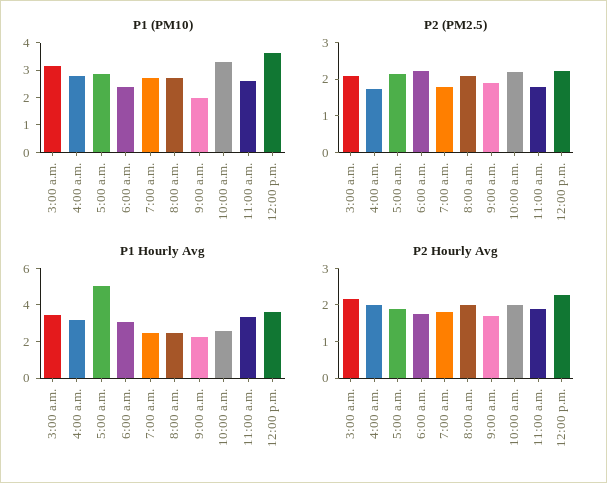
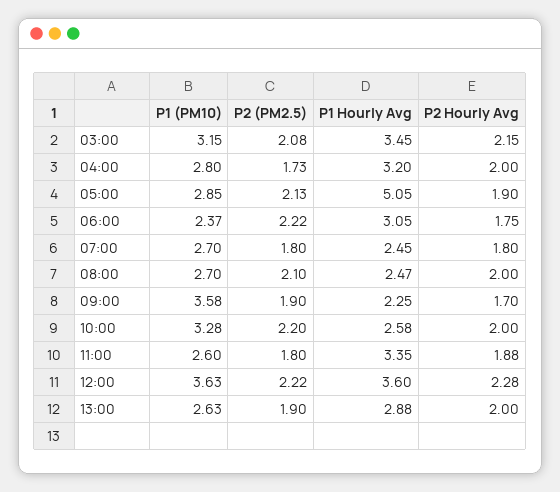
P1 (PM10), 9:00 a.m.: 2 -> 3.58
P1 (PM10), 13:00: none -> 2.63
P2 (PM2.5), 13:00: none -> 1.9
P1 Hourly Avg, 13:00: none -> 2.88
P2 Hourly Avg, 13:00: none -> 2

